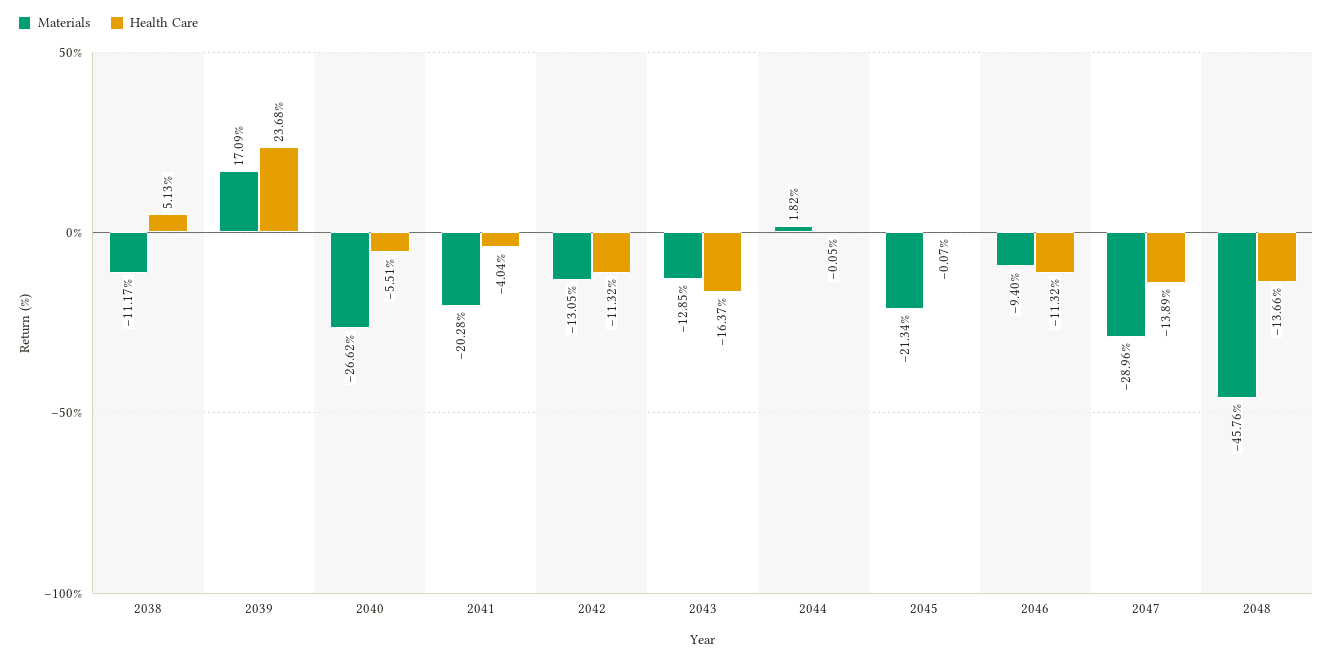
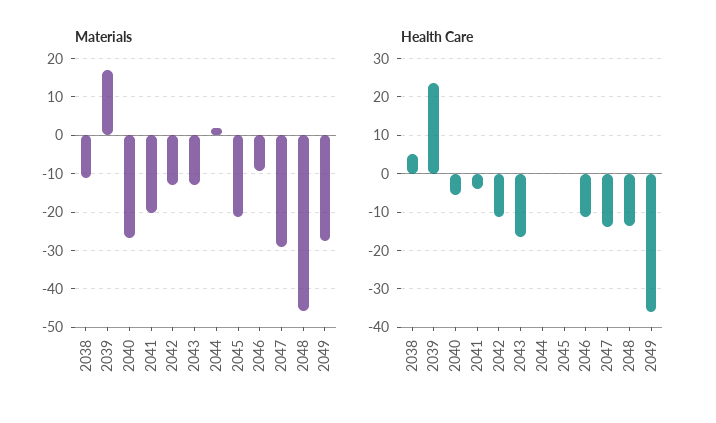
Materials, 2049: none -> -28
Health Care, 2049: none -> -36

